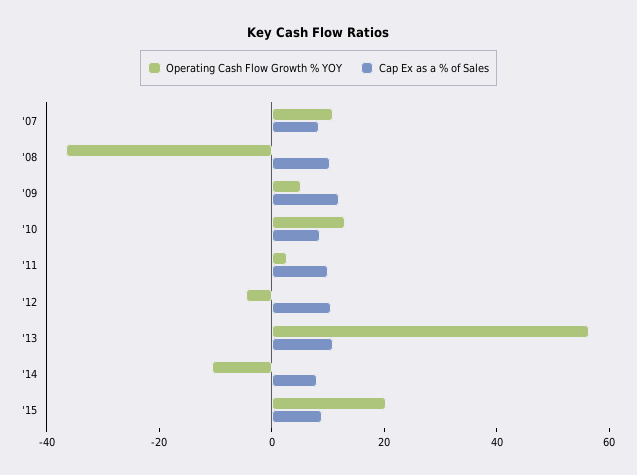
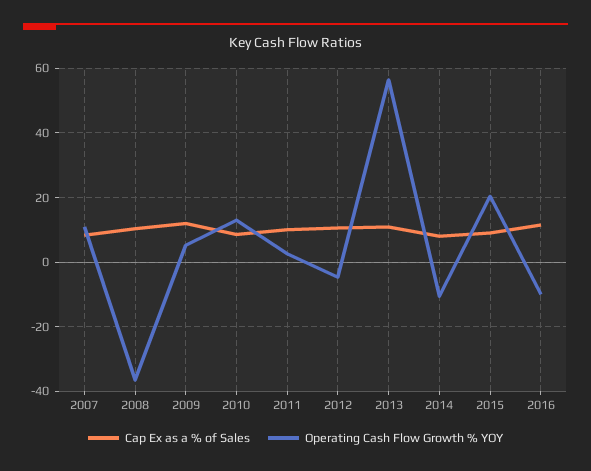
Cap Ex as a % of Sales, 2016: none -> 12
Operating Cash Flow Growth % YOY, 2016: none -> -10

